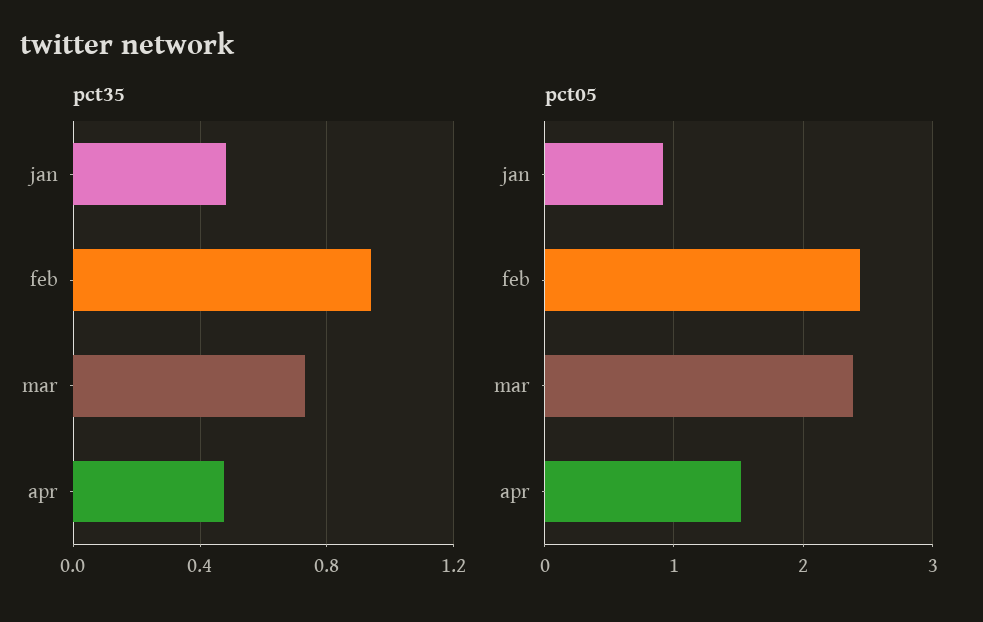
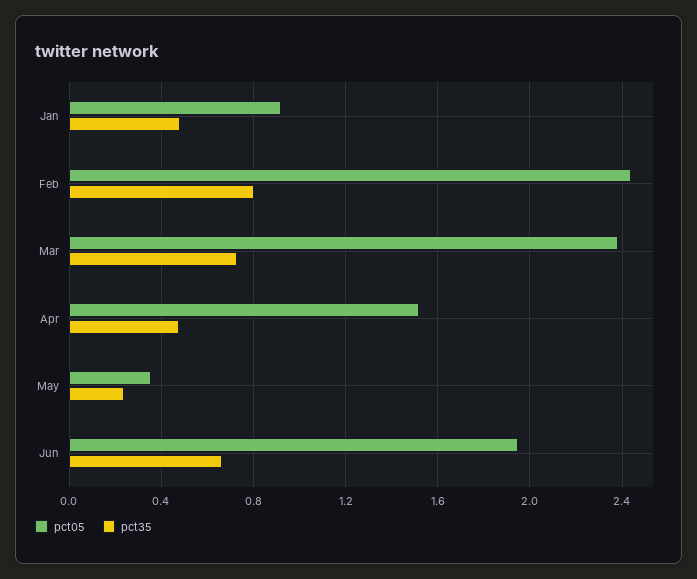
pct35, feb: 0.95 -> 0.8
pct05, May: none -> 0.35
pct35, May: none -> 0.25
pct05, Jun: none -> 1.95
pct35, Jun: none -> 0.65

